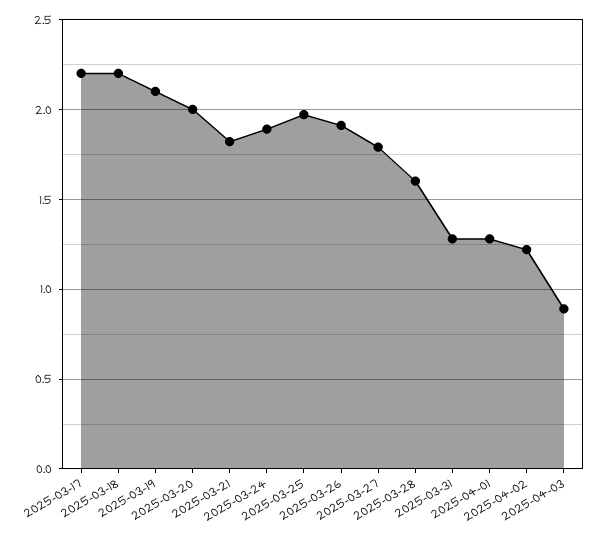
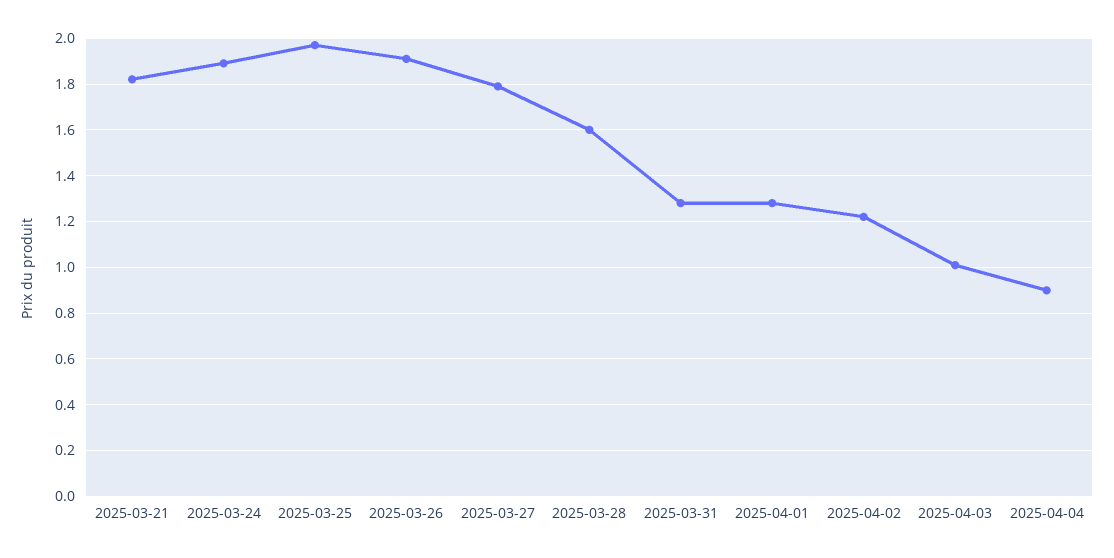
2025-03-17: 2.2 -> none
2025-03-18: 2.2 -> none
2025-03-19: 2.1 -> none
2025-03-20: 2 -> none
2025-04-03: 0.9 -> 1
2025-04-04: none -> 0.9

